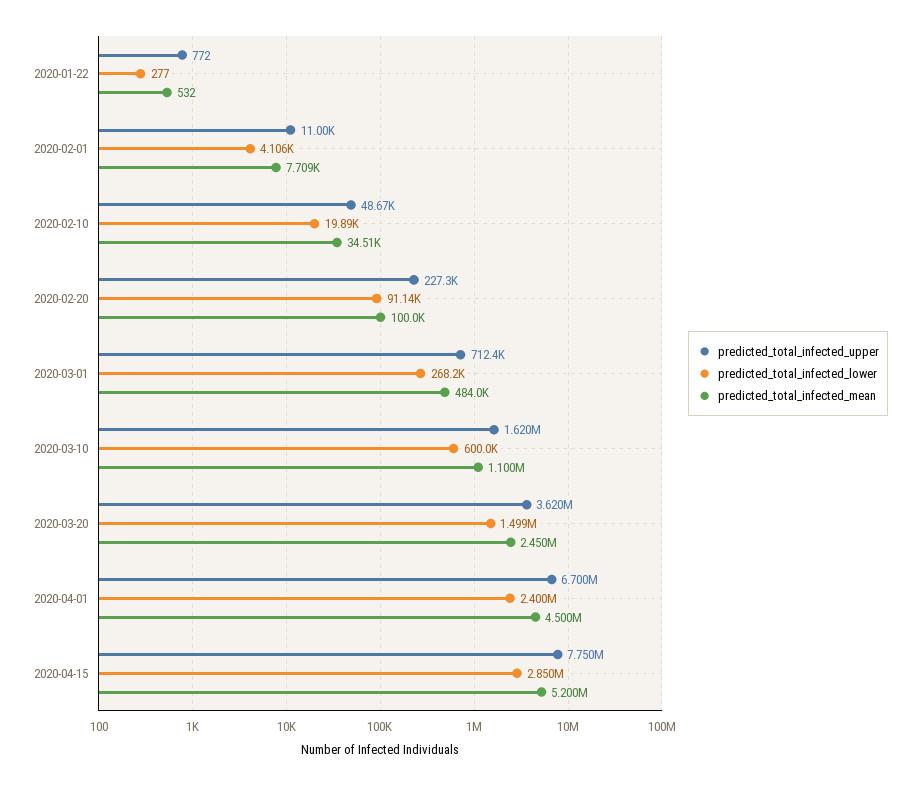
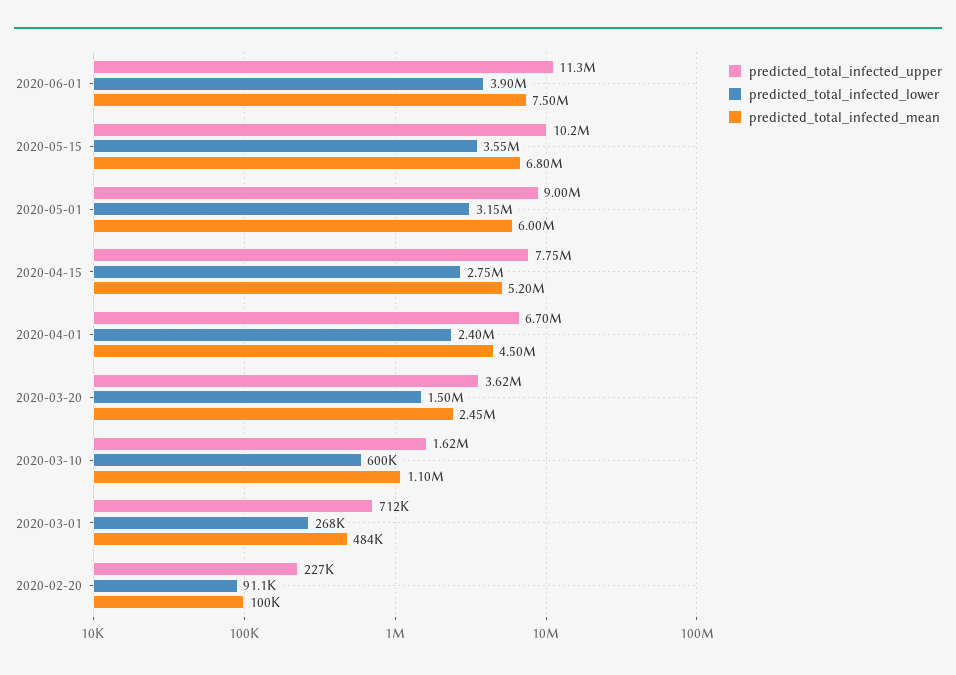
predicted_total_infected_upper, 2020-01-22: 772 -> none
predicted_total_infected_lower, 2020-01-22: 277 -> none
predicted_total_infected_mean, 2020-01-22: 532 -> none
predicted_total_infected_upper, 2020-02-01: 11000 -> none
predicted_total_infected_lower, 2020-02-01: 4106 -> none
predicted_total_infected_mean, 2020-02-01: 7709 -> none
predicted_total_infected_upper, 2020-02-10: 48670 -> none
predicted_total_infected_lower, 2020-02-10: 19890 -> none
predicted_total_infected_mean, 2020-02-10: 34510 -> none
predicted_total_infected_lower, 2020-04-15: 2850000 -> 2750000
predicted_total_infected_upper, 2020-06-01: none -> 11300000
predicted_total_infected_lower, 2020-06-01: none -> 3900000
predicted_total_infected_mean, 2020-06-01: none -> 7500000
predicted_total_infected_upper, 2020-05-15: none -> 10200000
predicted_total_infected_lower, 2020-05-15: none -> 3550000
predicted_total_infected_mean, 2020-05-15: none -> 6800000
predicted_total_infected_upper, 2020-05-01: none -> 9000000
predicted_total_infected_lower, 2020-05-01: none -> 3150000
predicted_total_infected_mean, 2020-05-01: none -> 6000000

